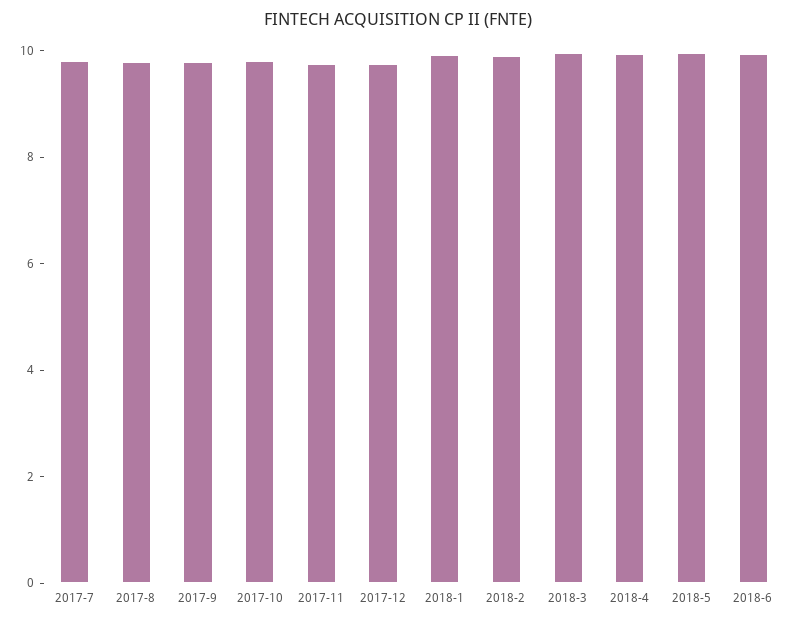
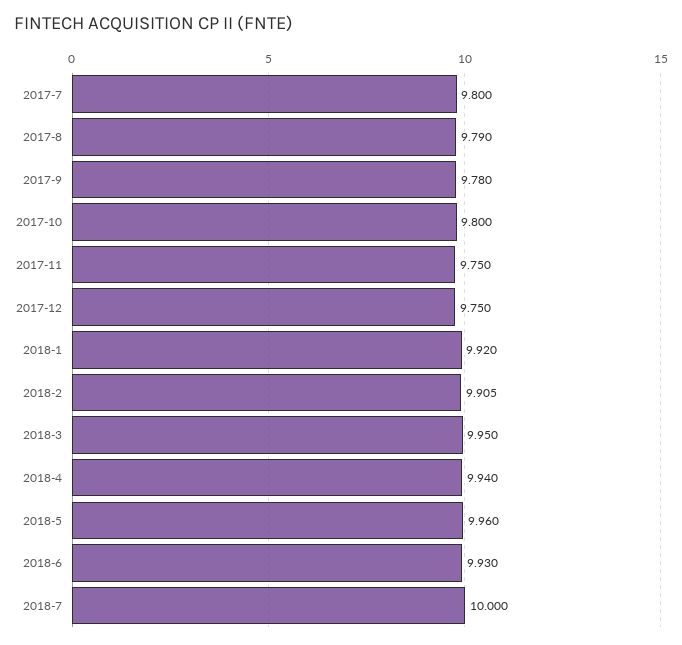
2018-7: none -> 10

